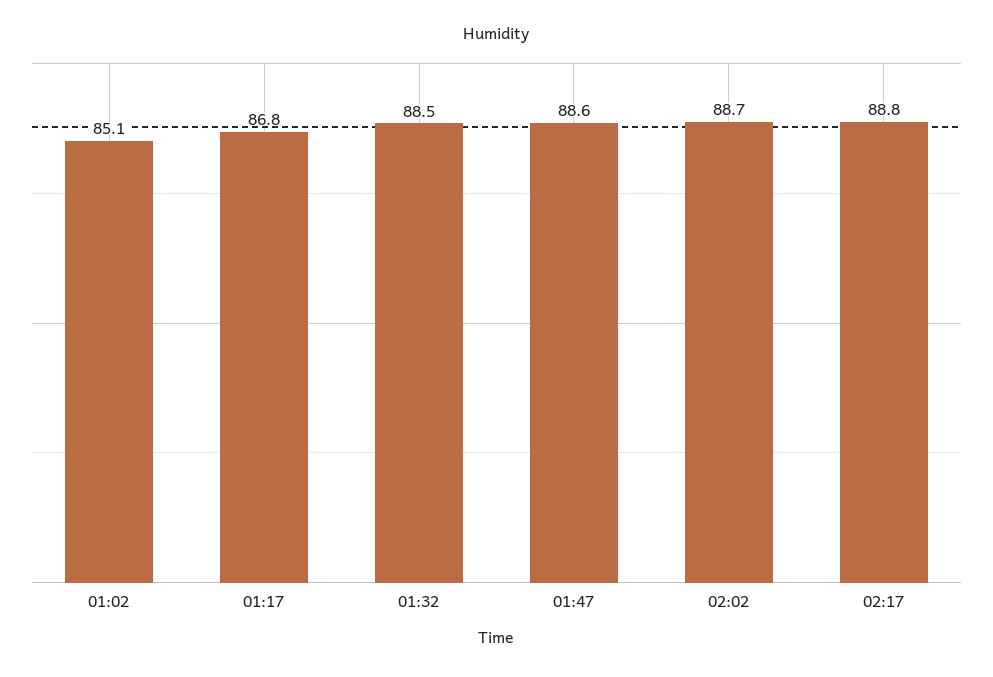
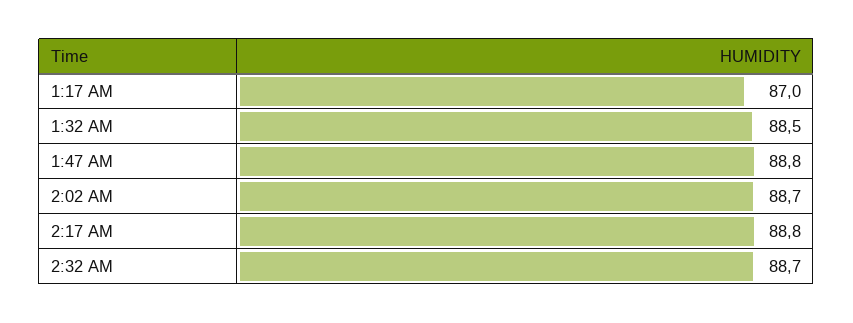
01:02: 85.1 -> none
01:17: 86.8 -> 87
01:47: 88.6 -> 88.8
2:32 AM: none -> 88.7

